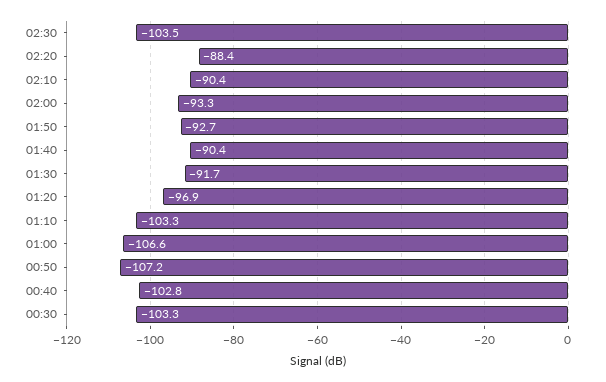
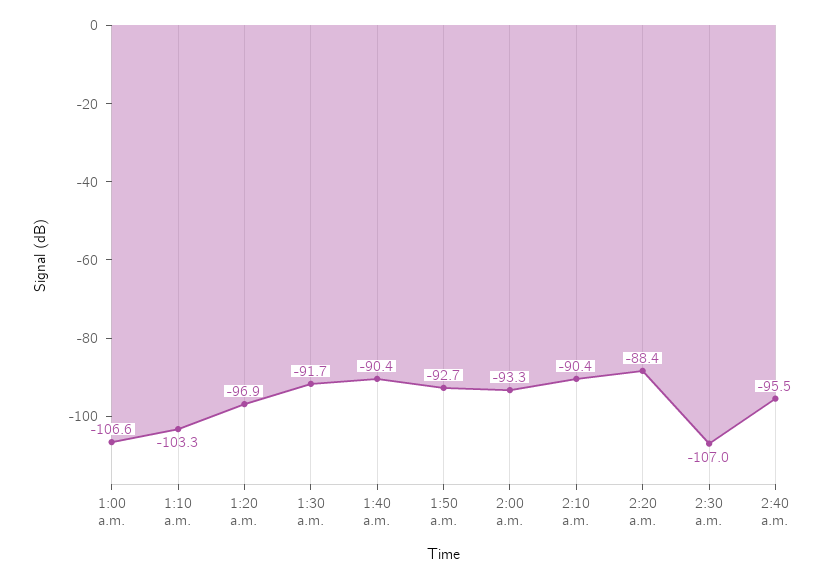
02:30: -103.5 -> -107
00:50: -107.2 -> none
00:40: -102.8 -> none
00:30: -103.3 -> none
2:40 a.m.: none -> -95.5

